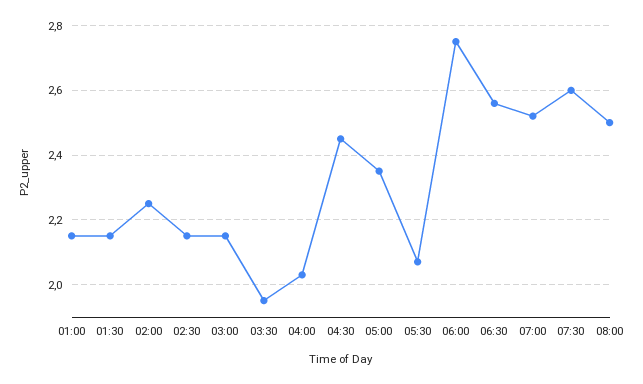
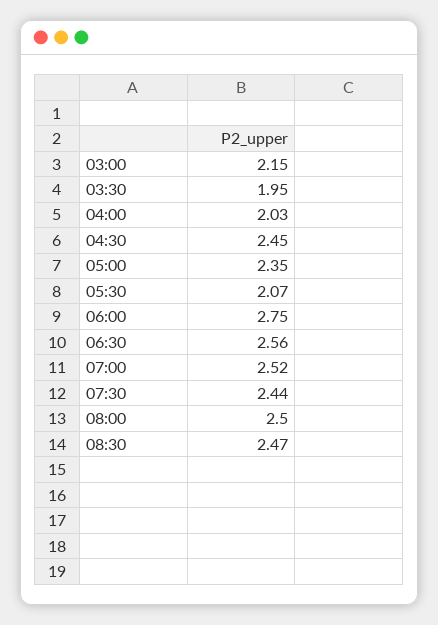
01:00: 2.15 -> none
01:30: 2.15 -> none
02:00: 2.25 -> none
02:30: 2.15 -> none
07:30: 2.6 -> 2.44
08:30: none -> 2.47

